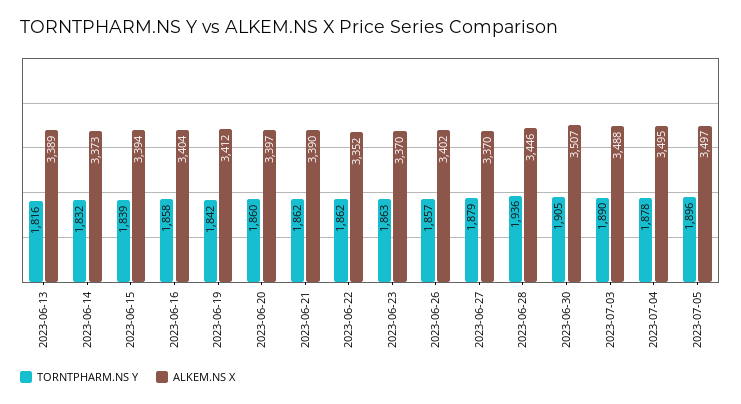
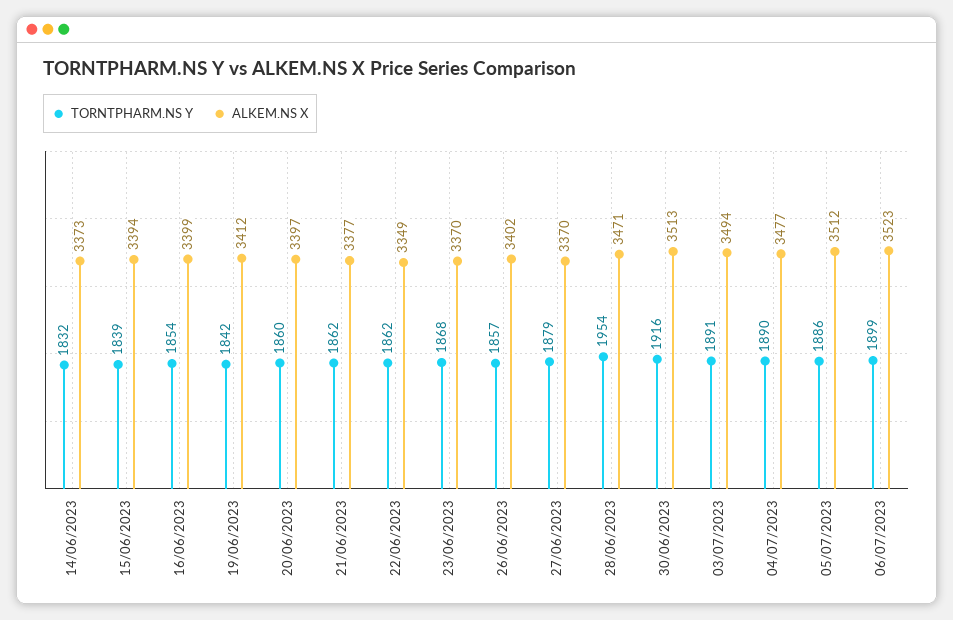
TORNTPHARM.NS Y, 2023-06-13: 1816 -> none
ALKEM.NS X, 2023-06-13: 3389 -> none
TORNTPHARM.NS Y, 2023-06-16: 1858 -> 1854
ALKEM.NS X, 2023-06-16: 3404 -> 3399
ALKEM.NS X, 2023-06-21: 3390 -> 3377
ALKEM.NS X, 2023-06-22: 3352 -> 3349
TORNTPHARM.NS Y, 2023-06-23: 1863 -> 1868
TORNTPHARM.NS Y, 2023-06-28: 1936 -> 1954
ALKEM.NS X, 2023-06-28: 3446 -> 3471
TORNTPHARM.NS Y, 2023-06-30: 1905 -> 1916
ALKEM.NS X, 2023-06-30: 3507 -> 3513
TORNTPHARM.NS Y, 2023-07-03: 1890 -> 1891
ALKEM.NS X, 2023-07-03: 3488 -> 3494
TORNTPHARM.NS Y, 2023-07-04: 1878 -> 1890
ALKEM.NS X, 2023-07-04: 3495 -> 3477
TORNTPHARM.NS Y, 2023-07-05: 1896 -> 1886
ALKEM.NS X, 2023-07-05: 3497 -> 3512
TORNTPHARM.NS Y, 06/07/2023: none -> 1899
ALKEM.NS X, 06/07/2023: none -> 3523

